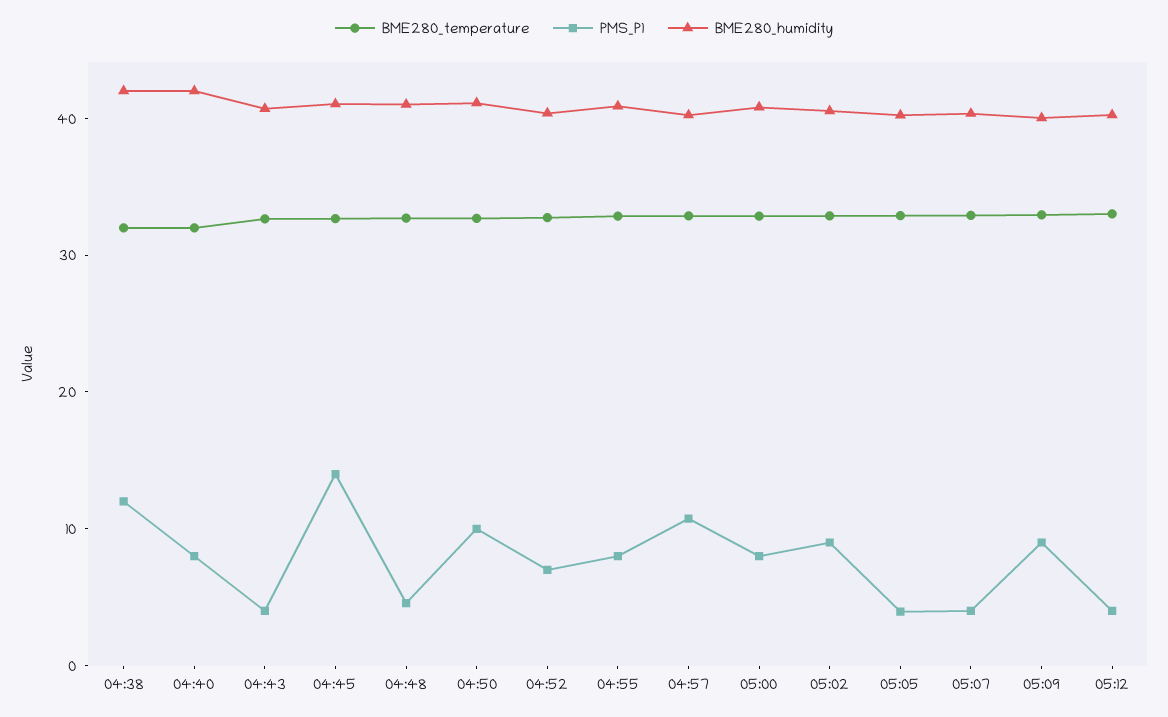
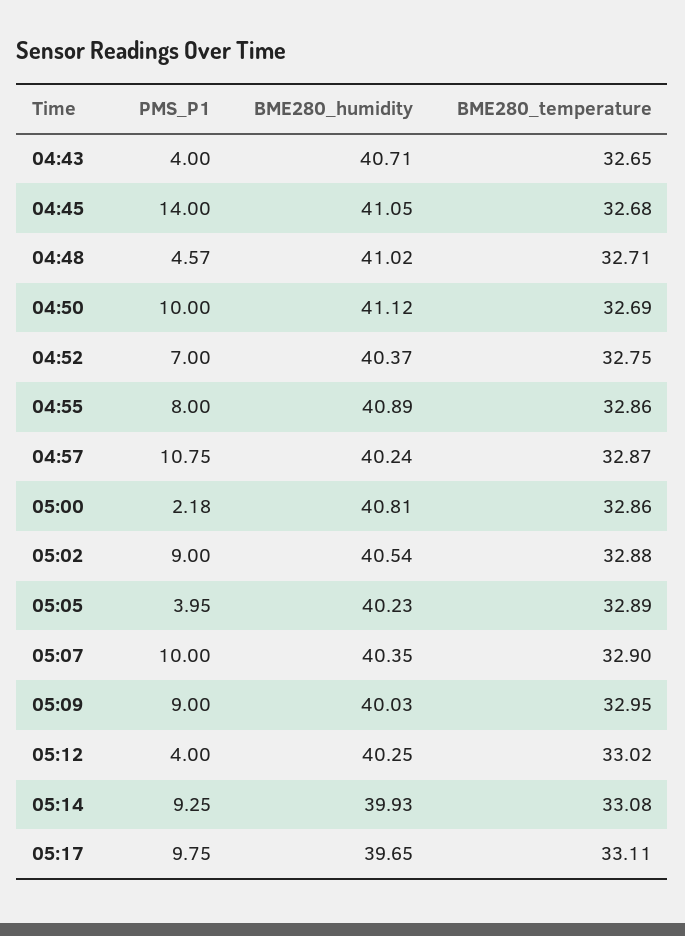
BME280_temperature, 04:38: 32 -> none
PMS_P1, 04:38: 12 -> none
BME280_humidity, 04:38: 42 -> none
BME280_temperature, 04:40: 32 -> none
PMS_P1, 04:40: 8 -> none
BME280_humidity, 04:40: 42 -> none
PMS_P1, 05:00: 8 -> 2.18
PMS_P1, 05:07: 4 -> 10
PMS_P1, 05:14: none -> 9.25
BME280_humidity, 05:14: none -> 39.93
BME280_temperature, 05:14: none -> 33.08
PMS_P1, 05:17: none -> 9.75
BME280_humidity, 05:17: none -> 39.65
BME280_temperature, 05:17: none -> 33.11

